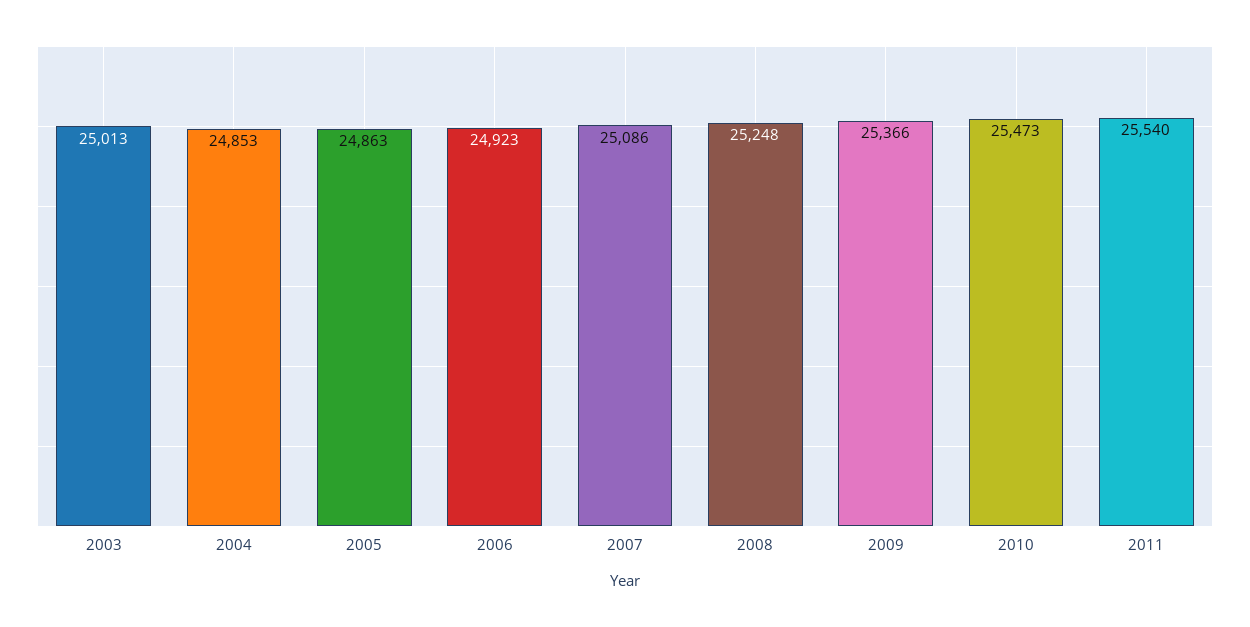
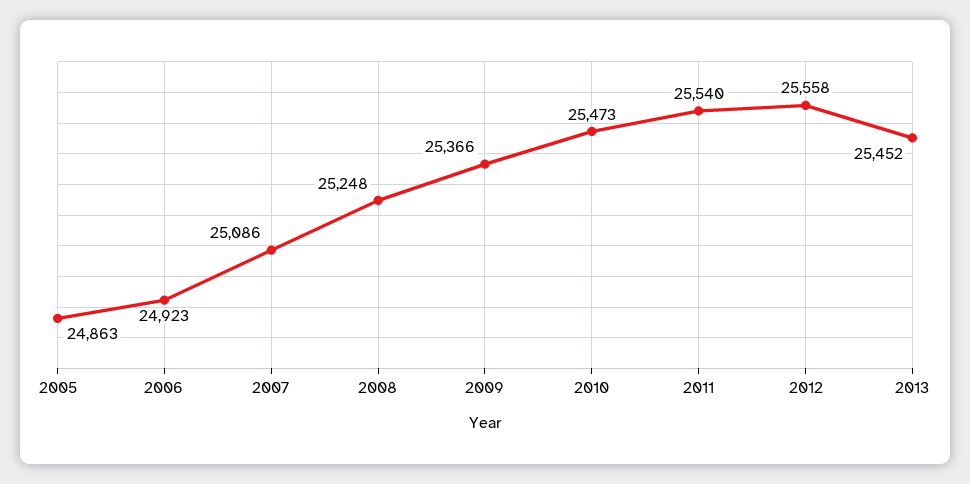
2003: 25013 -> none
2004: 24853 -> none
2012: none -> 25558
2013: none -> 25452

